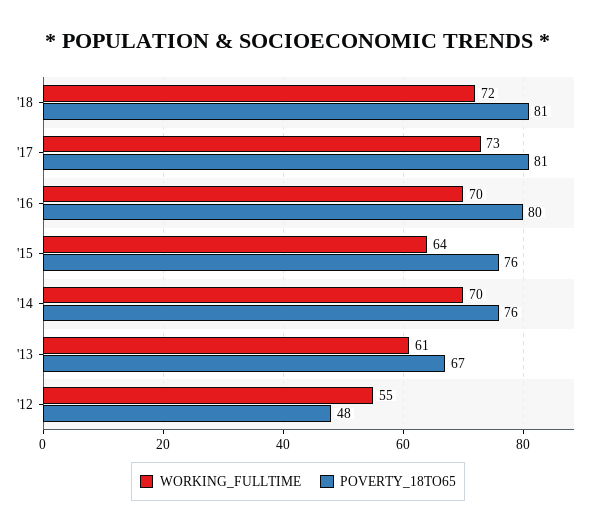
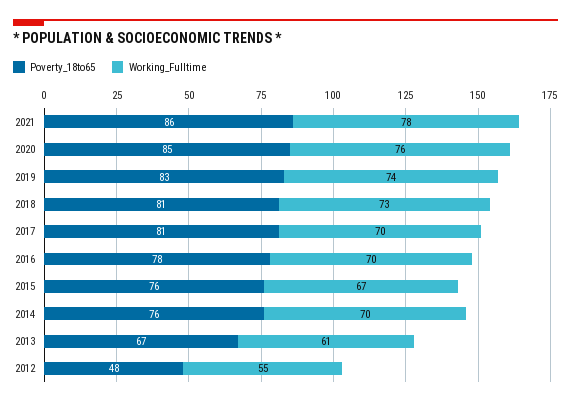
WORKING_FULLTIME, '18: 72 -> 73
WORKING_FULLTIME, '17: 73 -> 70
POVERTY_18TO65, '16: 80 -> 78
WORKING_FULLTIME, '15: 64 -> 67
POVERTY_18TO65, 2021: none -> 86
WORKING_FULLTIME, 2021: none -> 78
POVERTY_18TO65, 2020: none -> 85
WORKING_FULLTIME, 2020: none -> 76
POVERTY_18TO65, 2019: none -> 83
WORKING_FULLTIME, 2019: none -> 74

